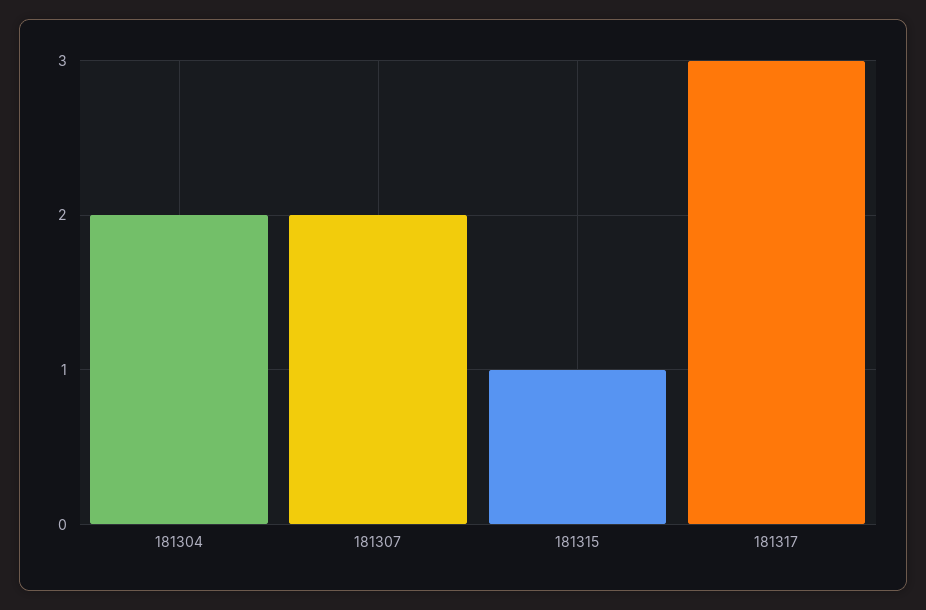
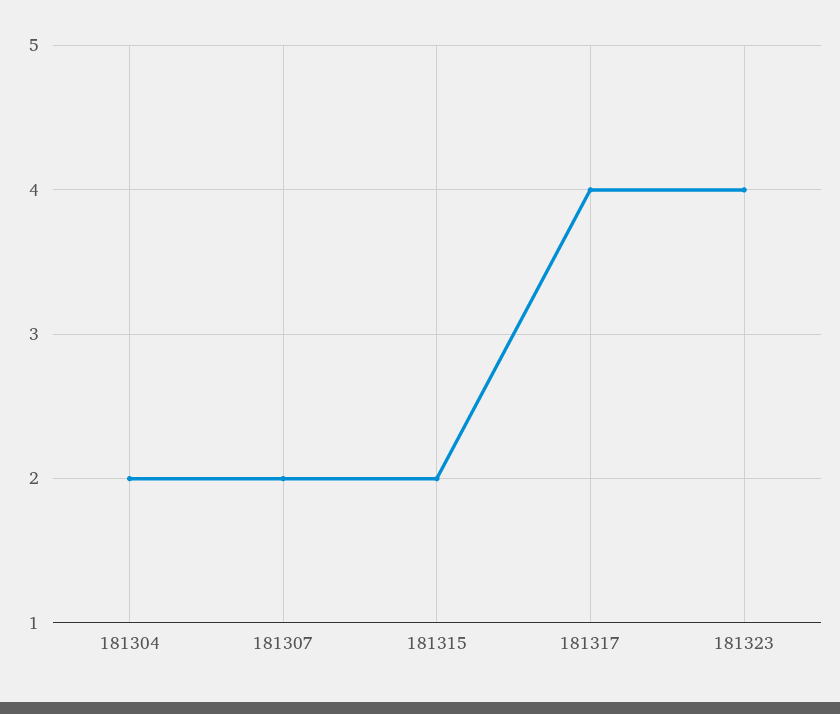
181315: 1 -> 2
181317: 3 -> 4
181323: none -> 4

